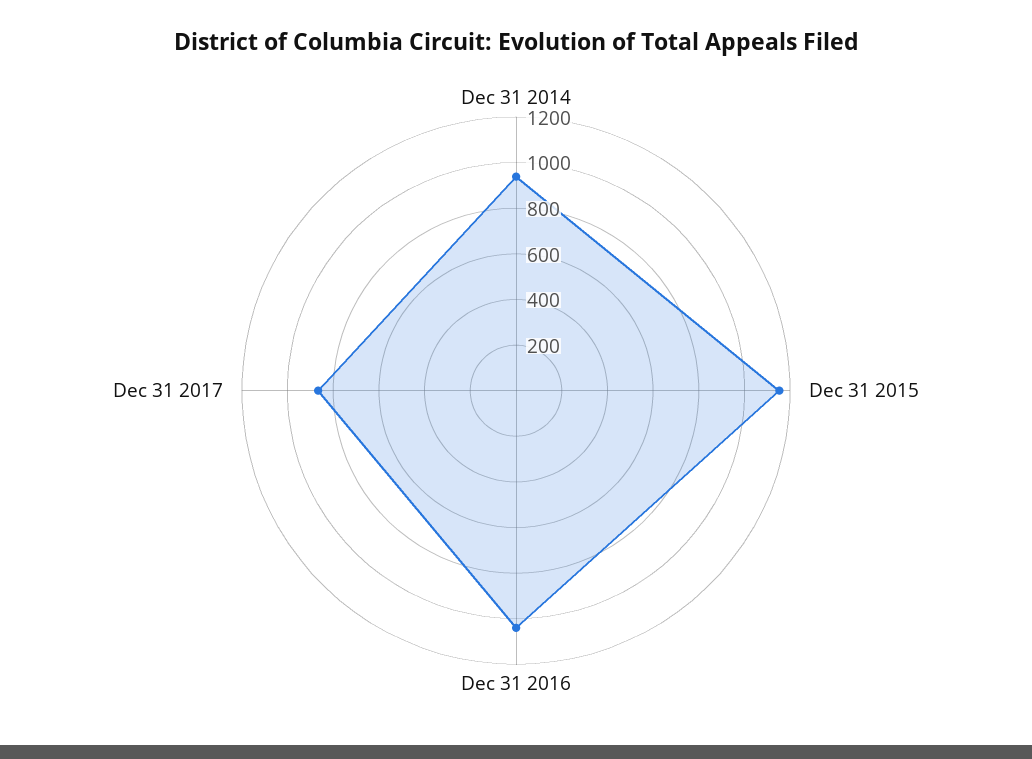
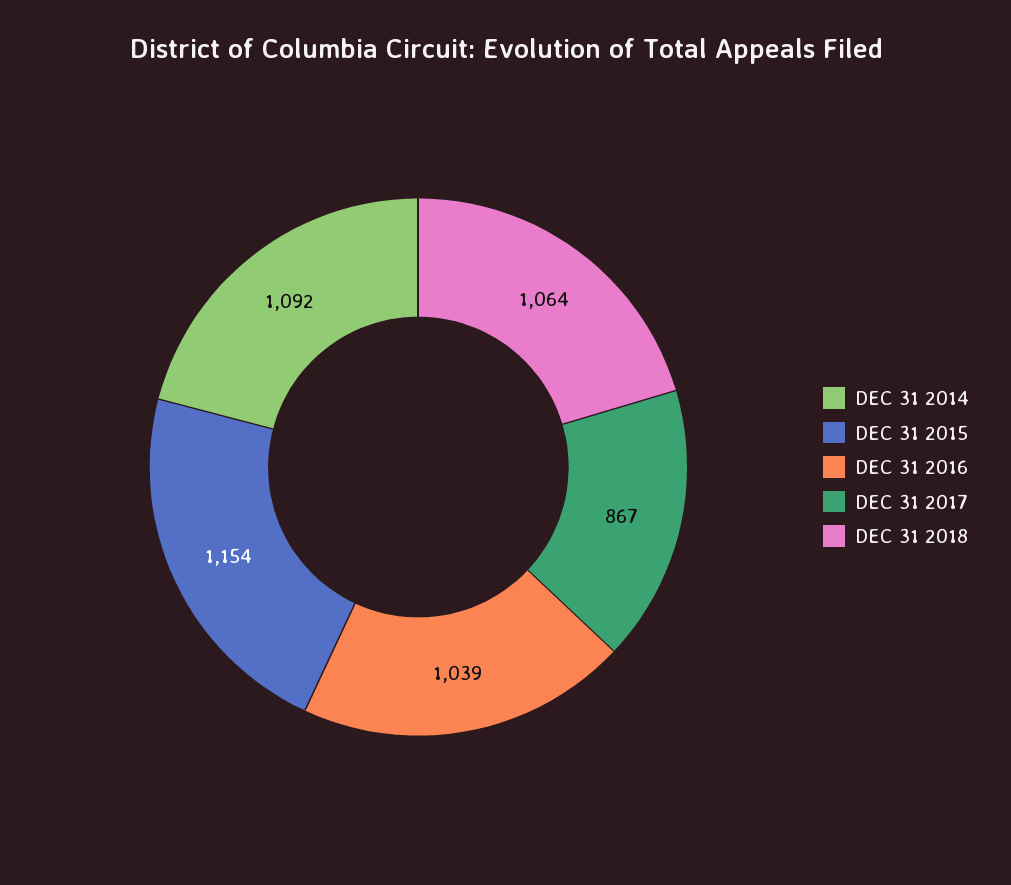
Dec 31 2014: 950 -> 1092
DEC 31 2018: none -> 1064

